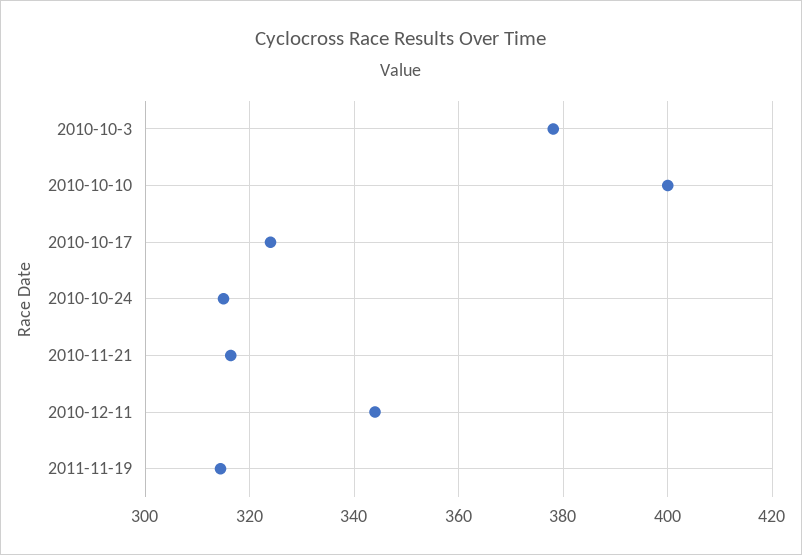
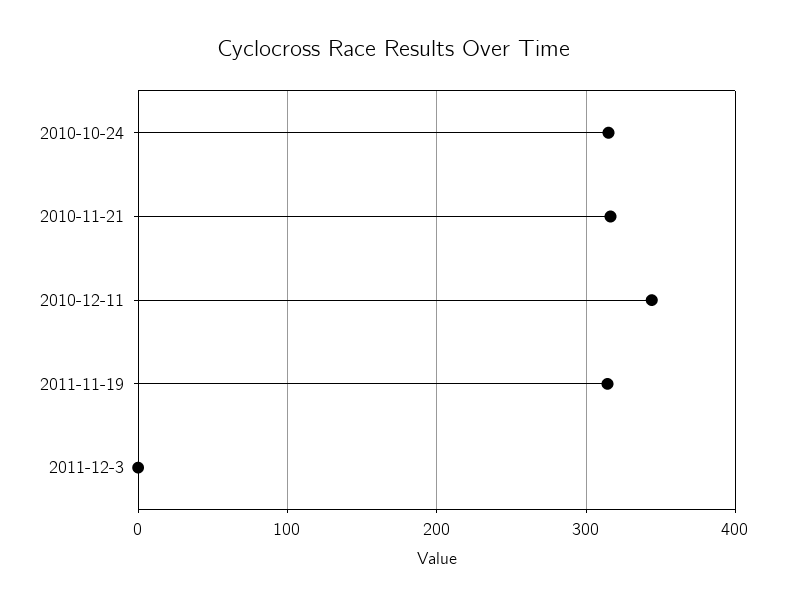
2010-10-3: 378 -> none
2010-10-10: 400 -> none
2010-10-17: 324 -> none
2011-12-3: none -> 0

